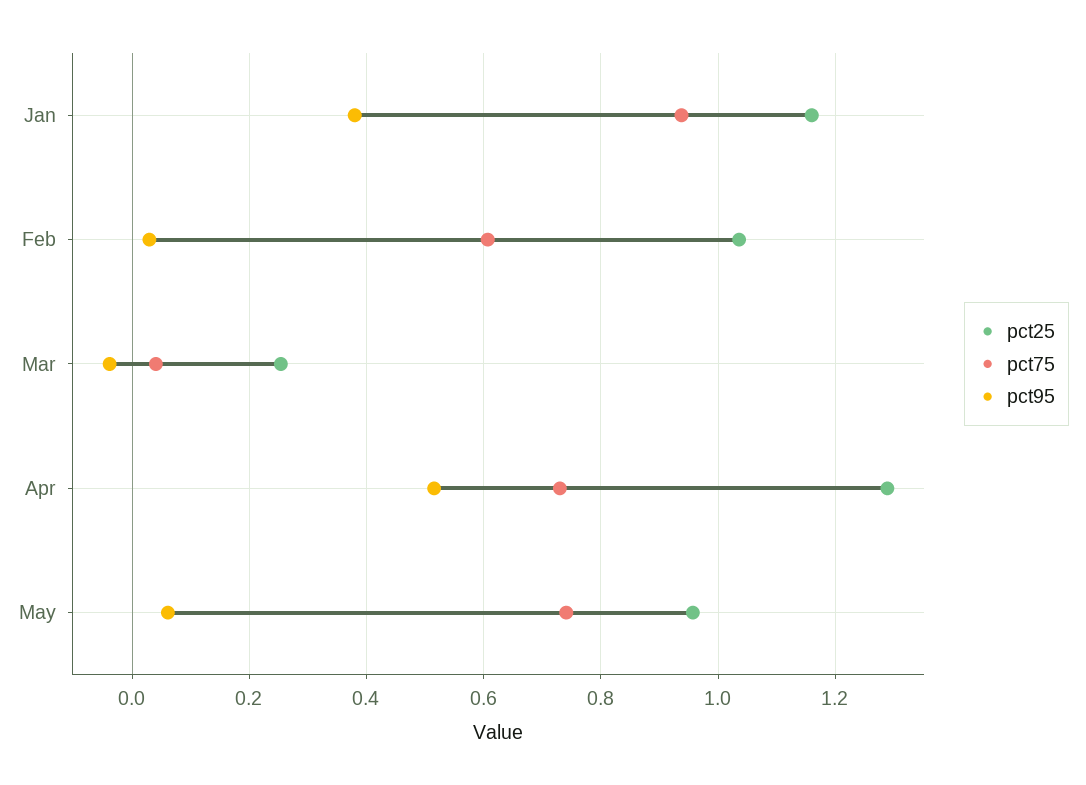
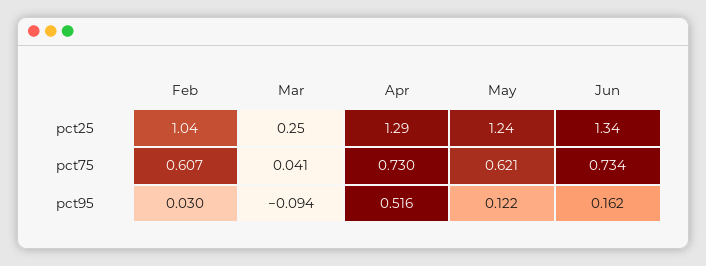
pct25, Jan: 1.16 -> none
pct75, Jan: 0.94 -> none
pct95, Jan: 0.38 -> none
pct95, Mar: -0.04 -> -0.094
pct25, May: 0.96 -> 1.24
pct75, May: 0.74 -> 0.621
pct95, May: 0.06 -> 0.122
pct25, Jun: none -> 1.34
pct75, Jun: none -> 0.734
pct95, Jun: none -> 0.162

